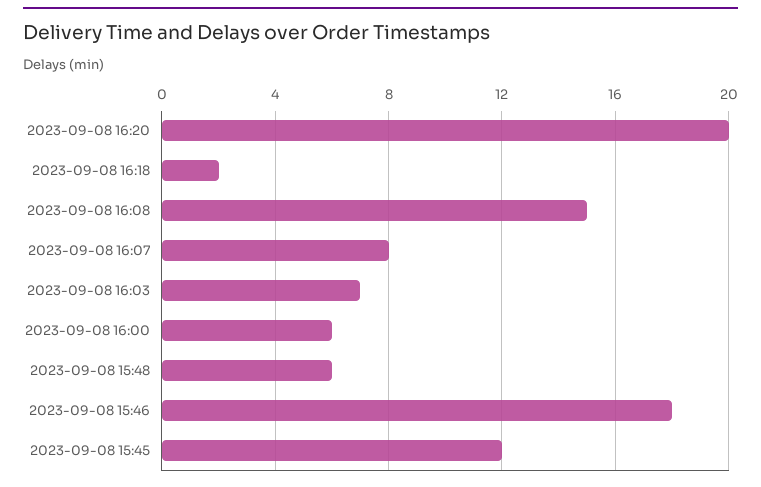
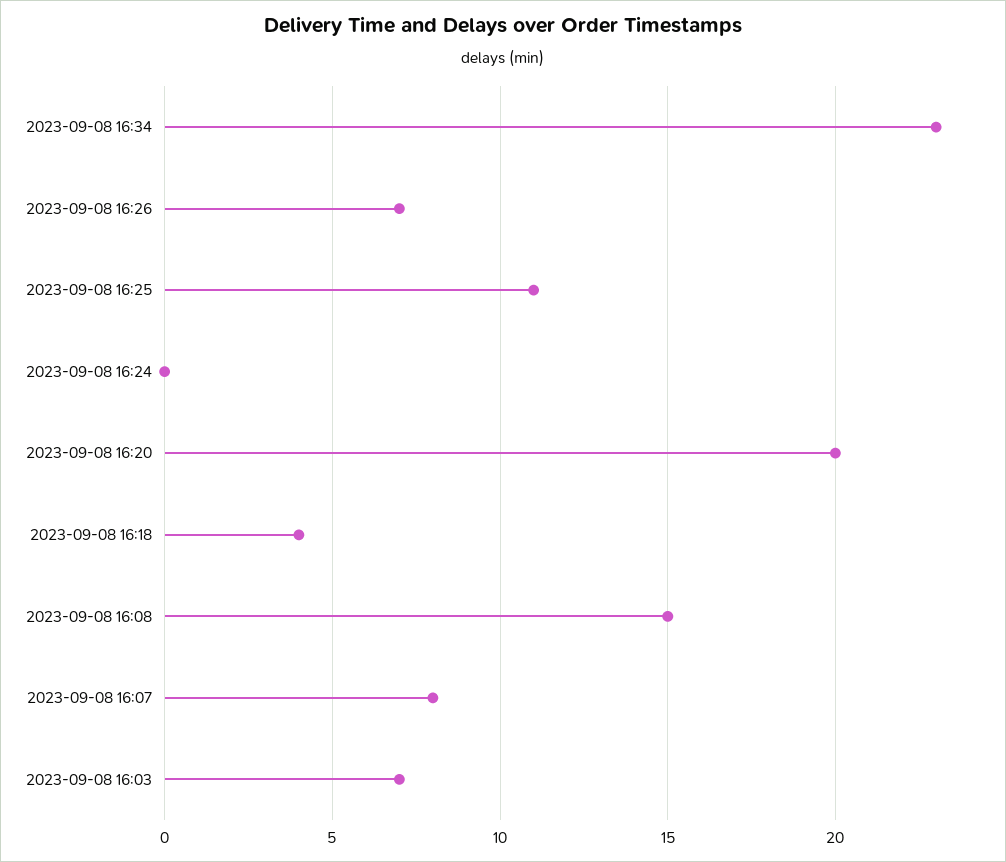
2023-09-08 16:18: 2 -> 4
2023-09-08 16:00: 6 -> none
2023-09-08 15:48: 6 -> none
2023-09-08 15:46: 18 -> none
2023-09-08 15:45: 12 -> none
2023-09-08 16:34: none -> 23
2023-09-08 16:26: none -> 7
2023-09-08 16:25: none -> 11
2023-09-08 16:24: none -> 0

